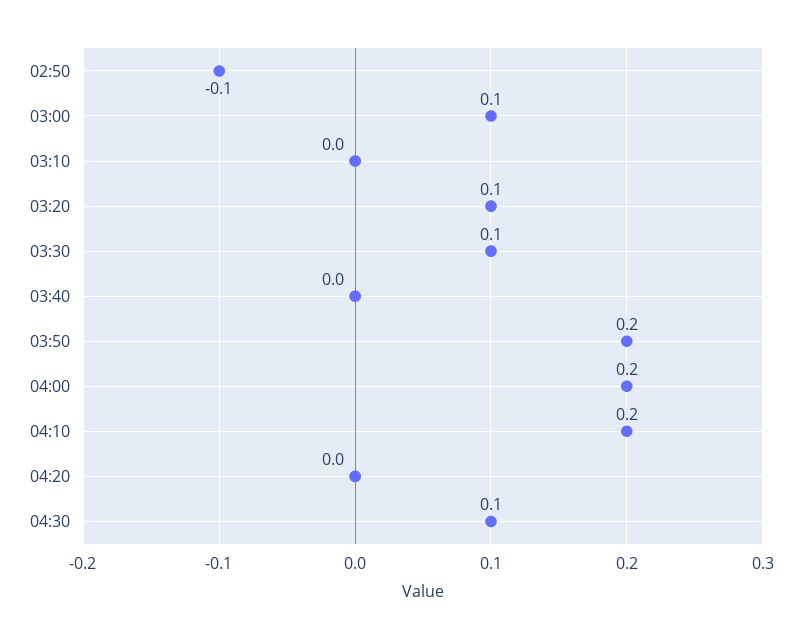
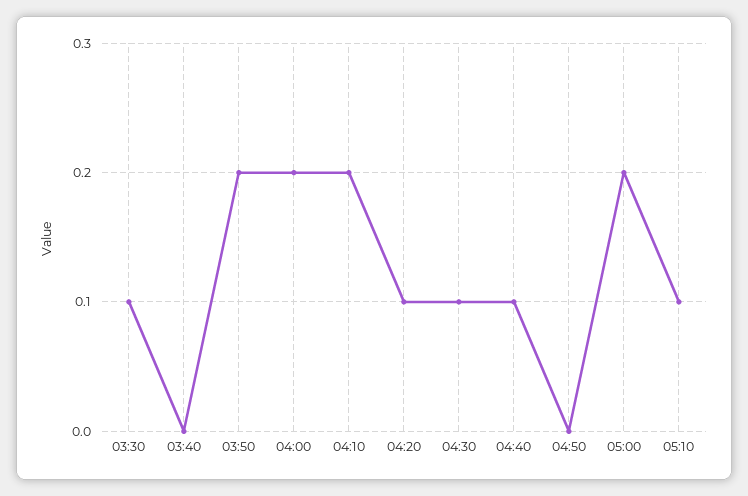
02:50: -0.1 -> none
03:00: 0.1 -> none
03:10: 0 -> none
03:20: 0.1 -> none
04:20: 0 -> 0.1
04:40: none -> 0.1
04:50: none -> 0
05:00: none -> 0.2
05:10: none -> 0.1

